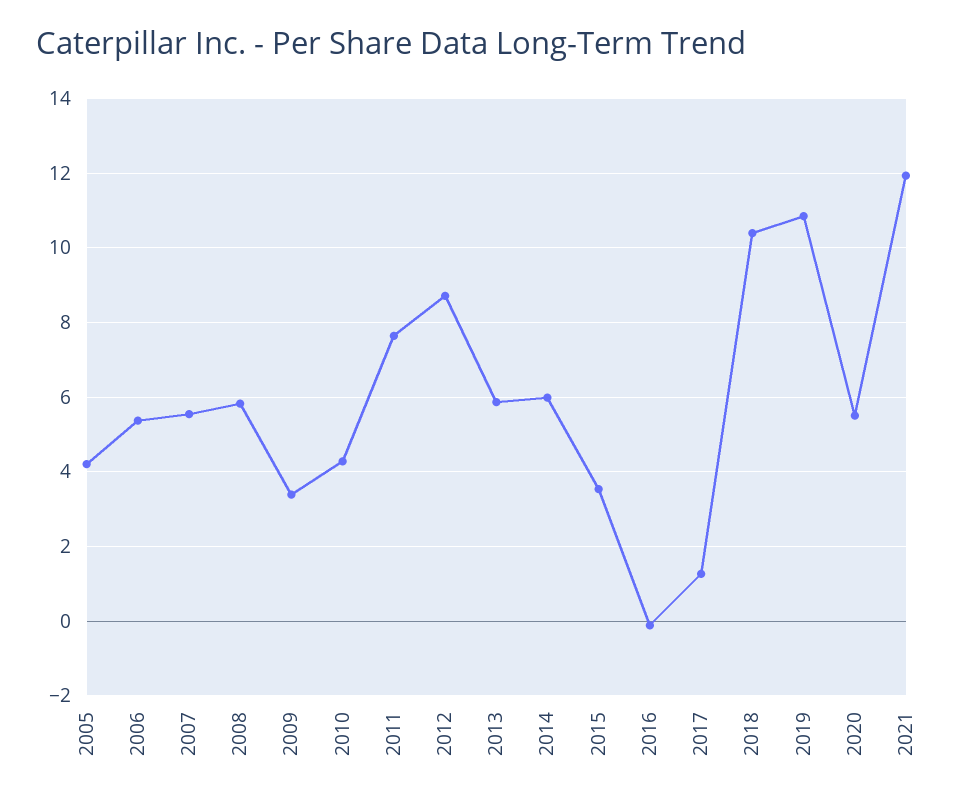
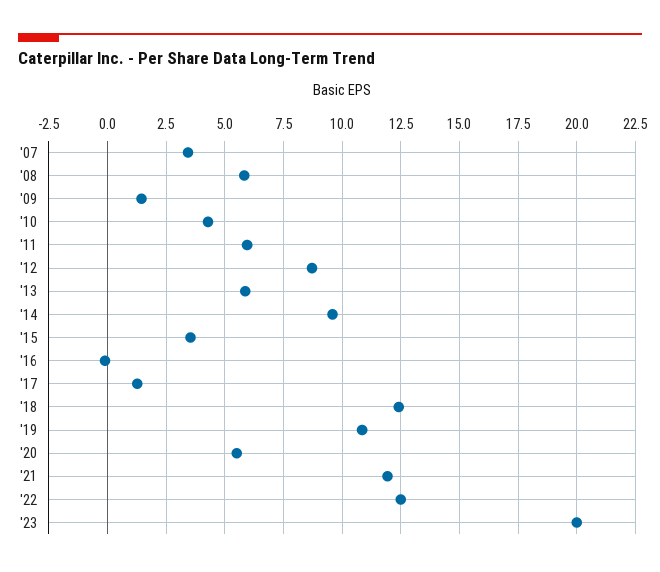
2005: 4.2 -> none
2006: 5.4 -> none
2007: 5.6 -> 3.5
2009: 3.4 -> 1.5
2011: 7.6 -> 6
2014: 6 -> 9.5
2018: 10.4 -> 12.5
'22: none -> 12.5
'23: none -> 20

